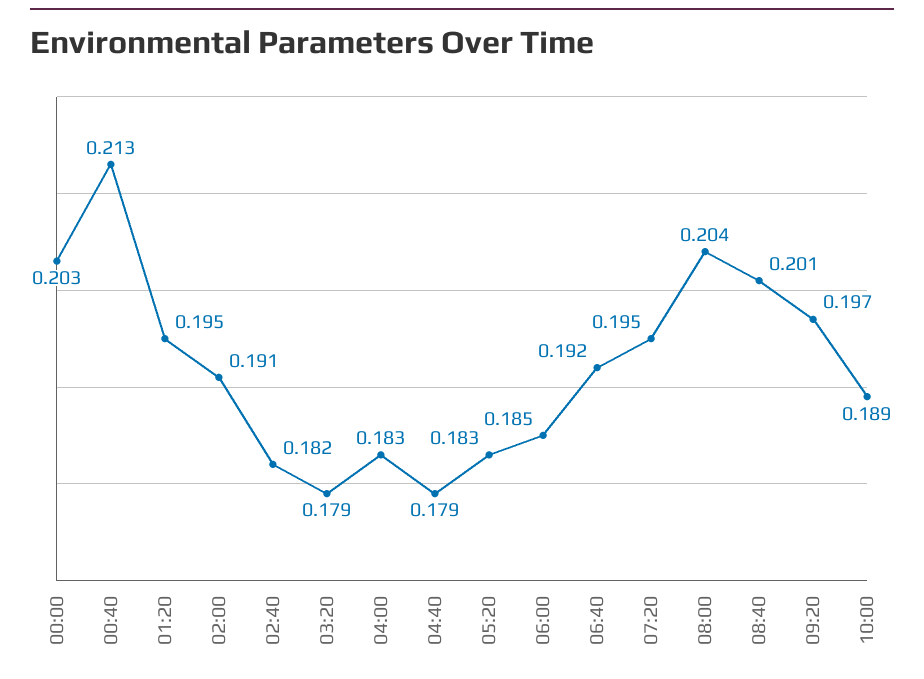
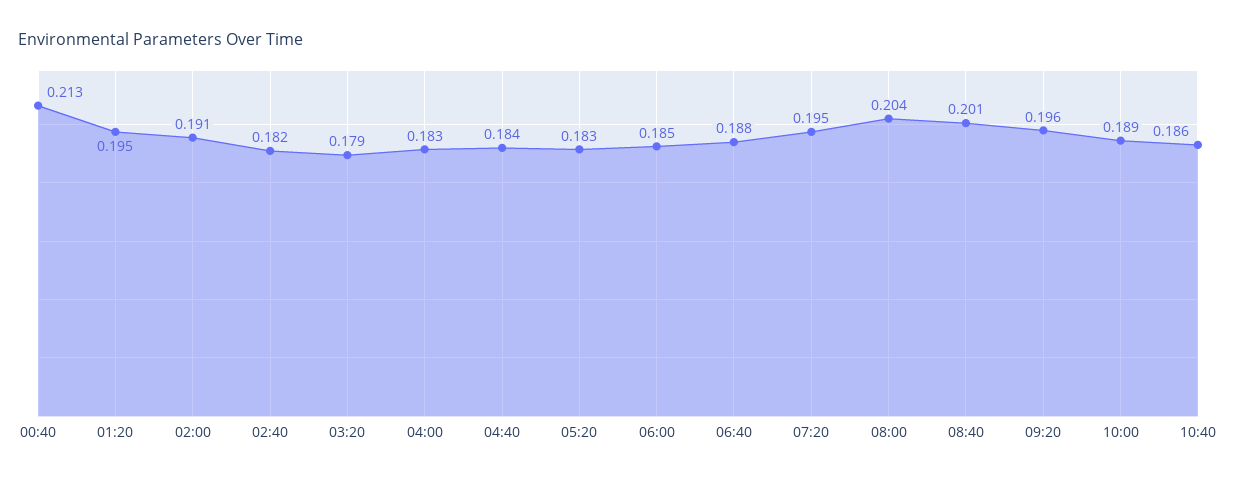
00:00: 0.203 -> none
04:40: 0.179 -> 0.184
06:40: 0.192 -> 0.188
09:20: 0.197 -> 0.196
10:40: none -> 0.186

